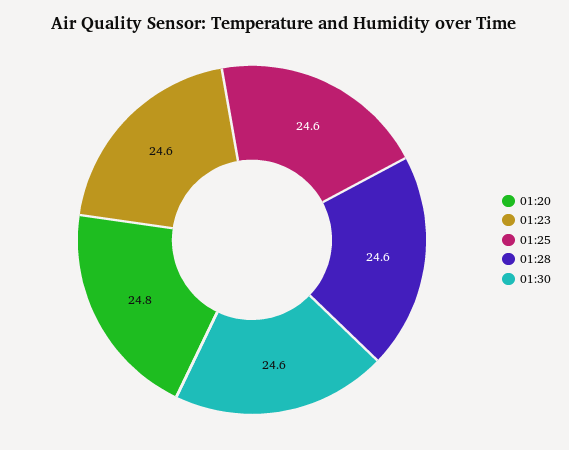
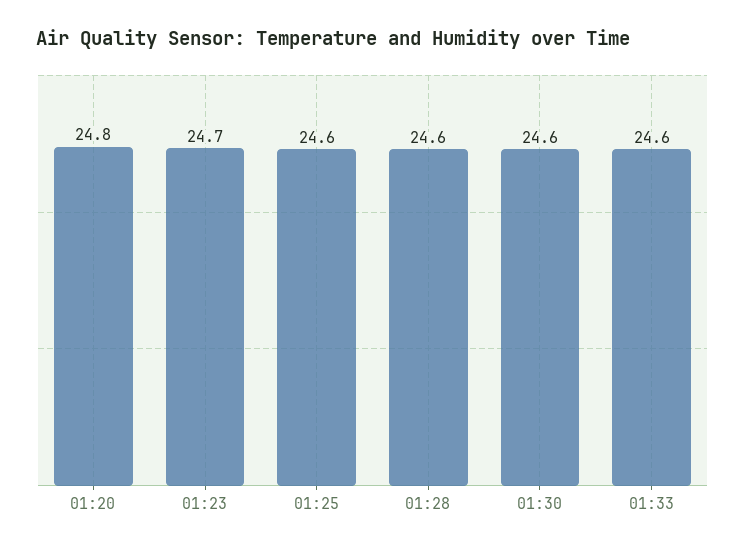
01:23: 24.6 -> 24.7
01:33: none -> 24.6

